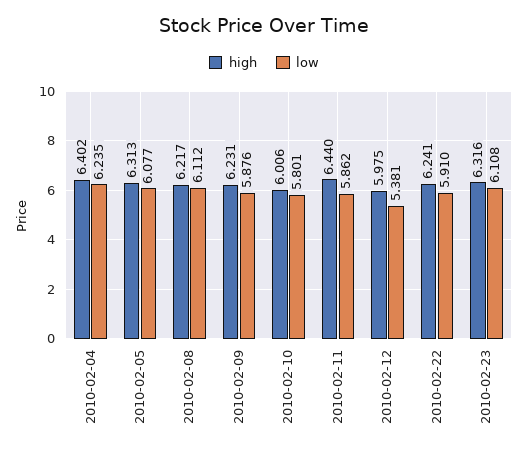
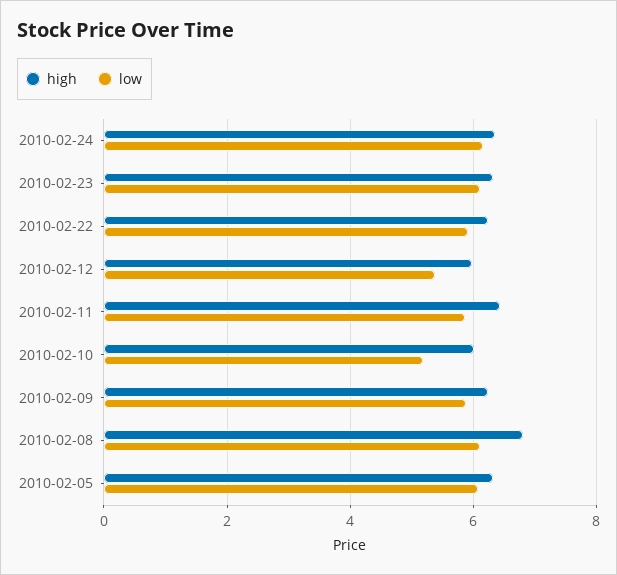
high, 2010-02-04: 6.402 -> none
low, 2010-02-04: 6.235 -> none
high, 2010-02-08: 6.217 -> 6.8
low, 2010-02-10: 5.801 -> 5.2
high, 2010-02-24: none -> 6.4
low, 2010-02-24: none -> 6.2

